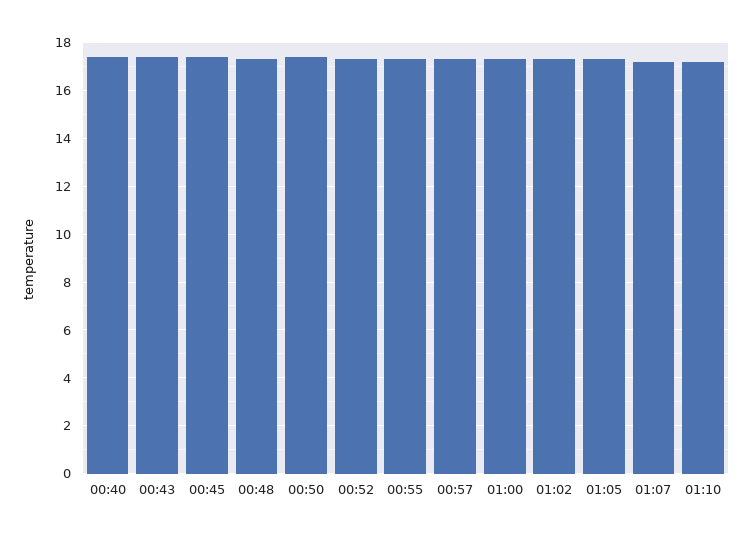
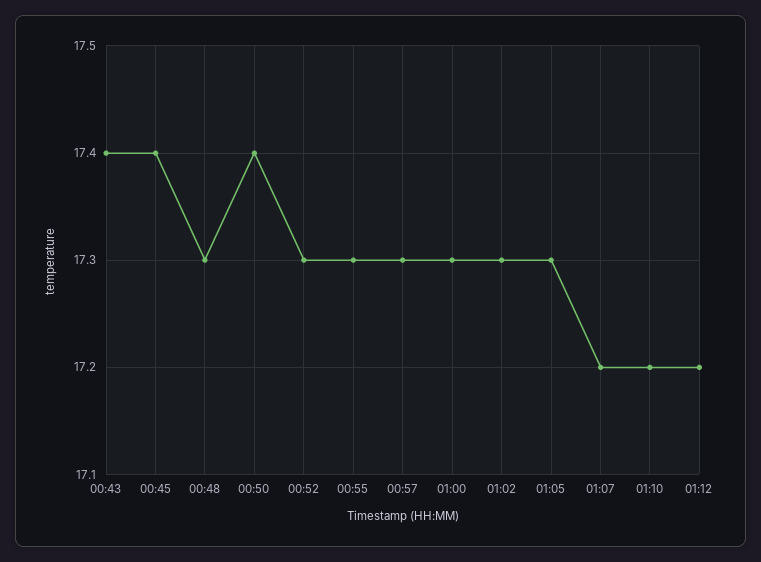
00:40: 17.5 -> none
01:12: none -> 17.2

